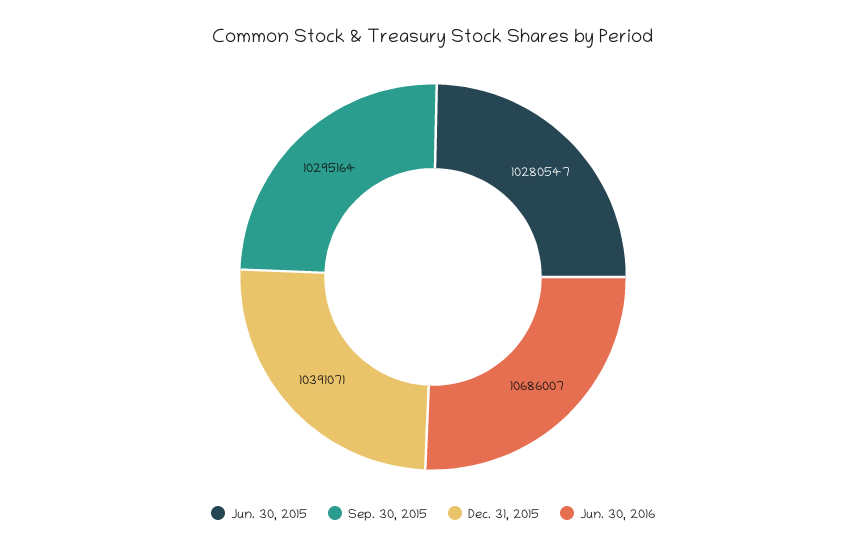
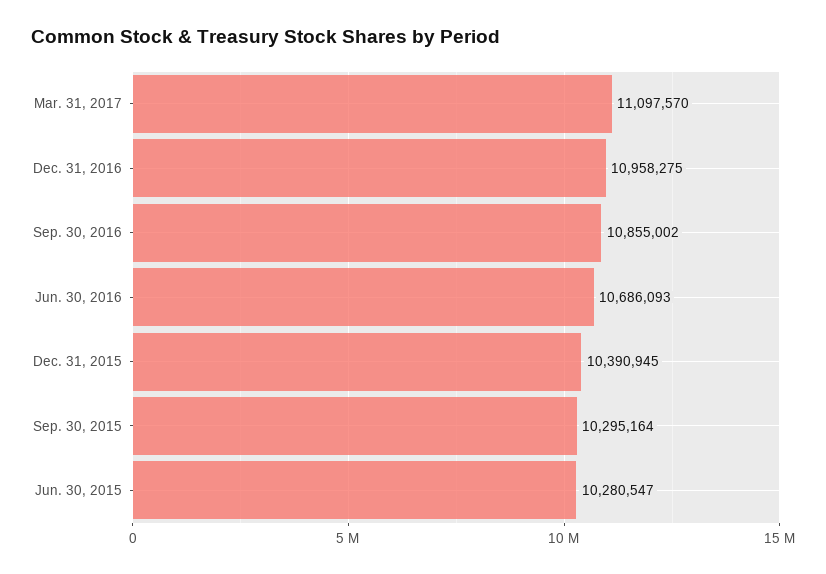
Dec. 31, 2015: 10391071 -> 10390945
Jun. 30, 2016: 10686007 -> 10686093
Mar. 31, 2017: none -> 11097570
Dec. 31, 2016: none -> 10958275
Sep. 30, 2016: none -> 10855002

